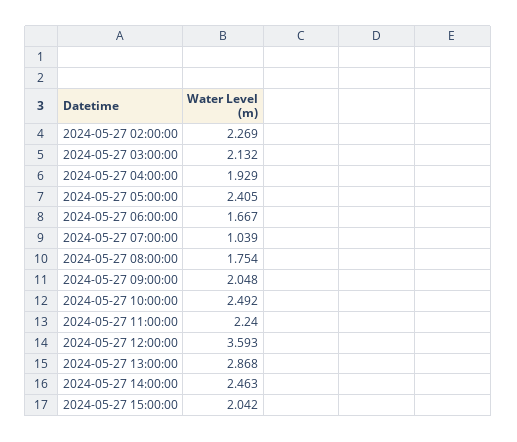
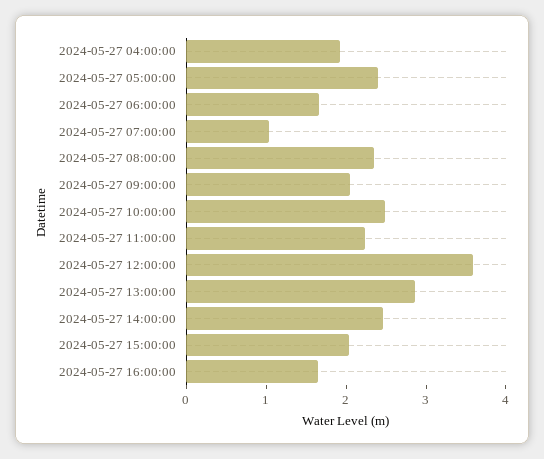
2024-05-27 02:00:00: 2.269 -> none
2024-05-27 03:00:00: 2.132 -> none
2024-05-27 08:00:00: 1.754 -> 2.4
2024-05-27 16:00:00: none -> 1.6

